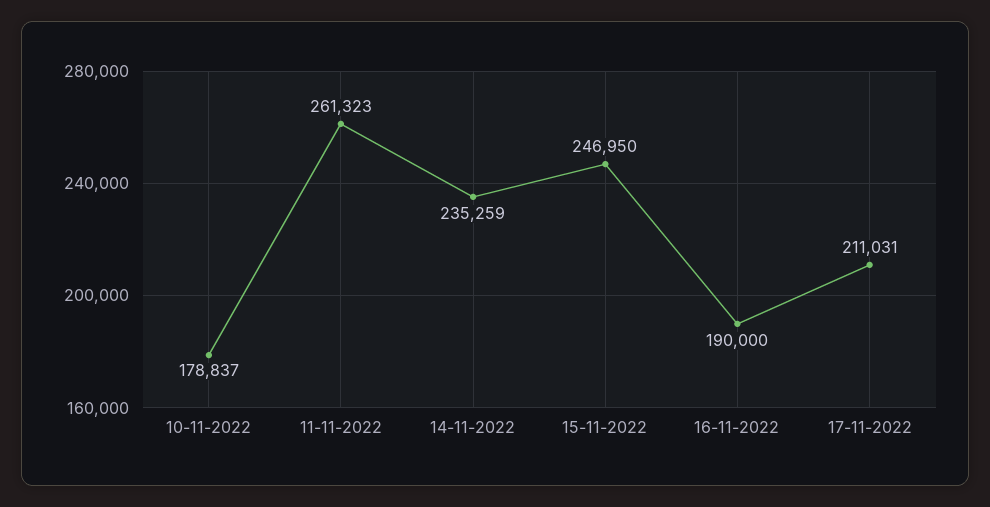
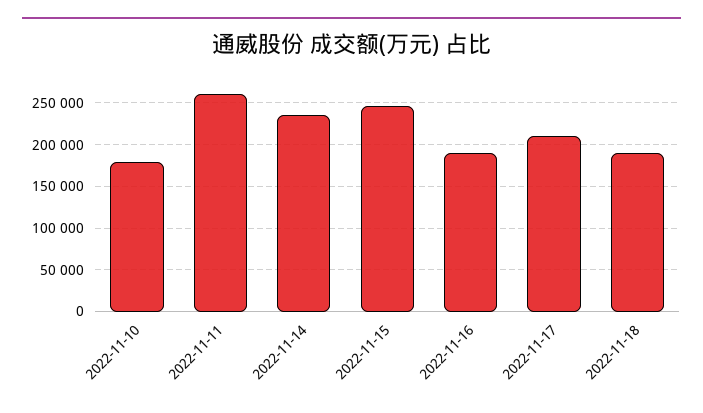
2022-11-18: none -> 190000

